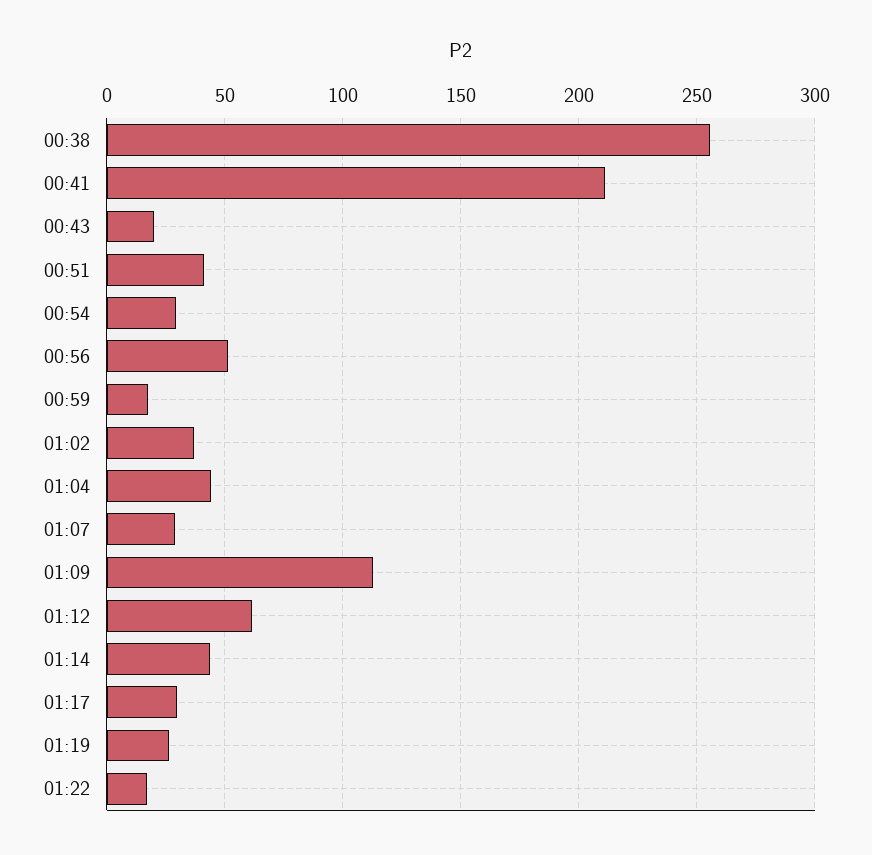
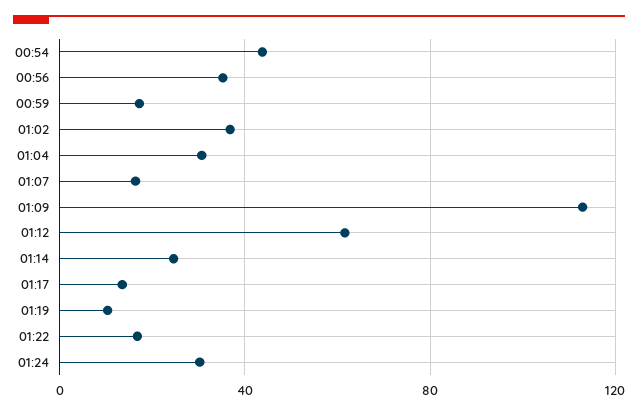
00:38: 255 -> none
00:41: 210 -> none
00:43: 20 -> none
00:51: 40 -> none
00:54: 30 -> 45
00:56: 50 -> 35
01:04: 45 -> 30
01:07: 30 -> 15
01:14: 45 -> 25
01:17: 30 -> 15
01:19: 25 -> 10
01:24: none -> 30

